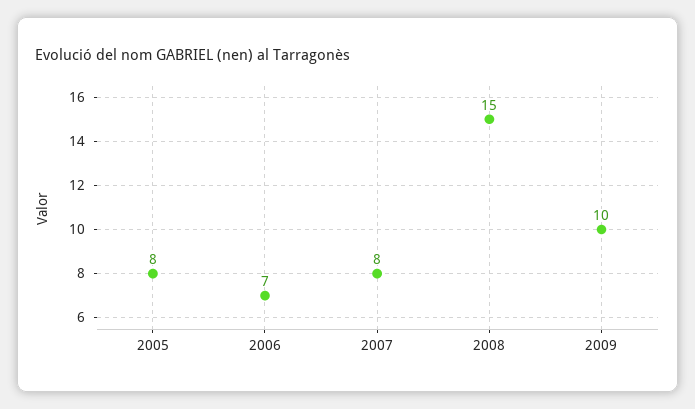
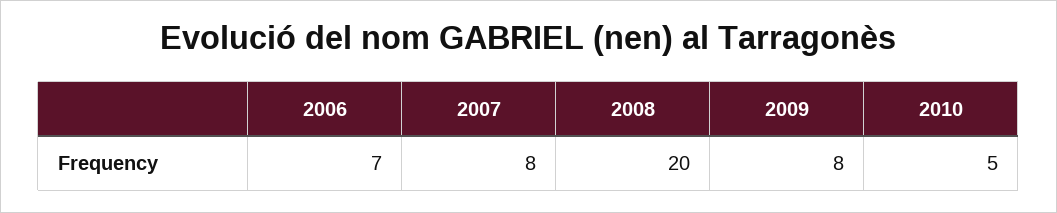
2005: 8 -> none
2008: 15 -> 20
2009: 10 -> 8
2010: none -> 5

